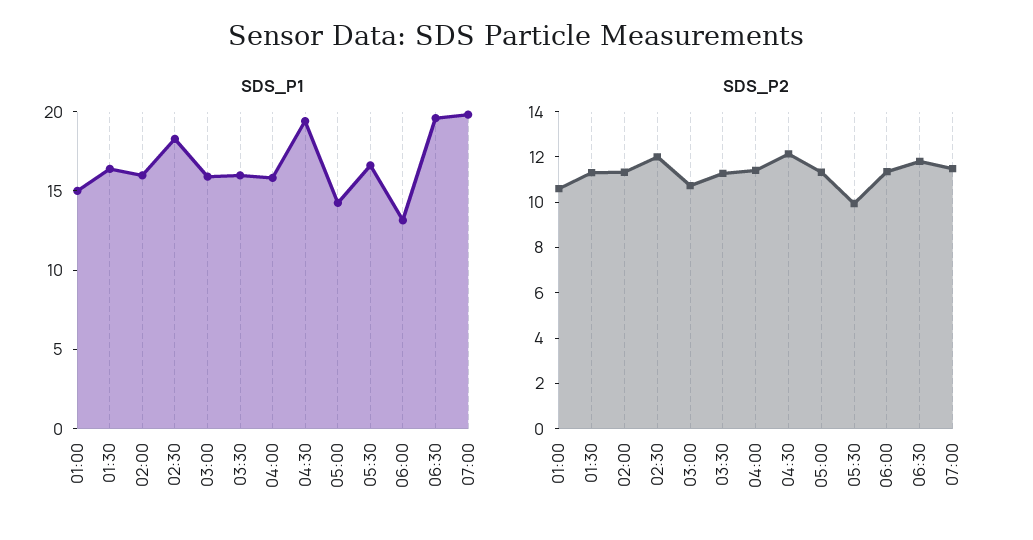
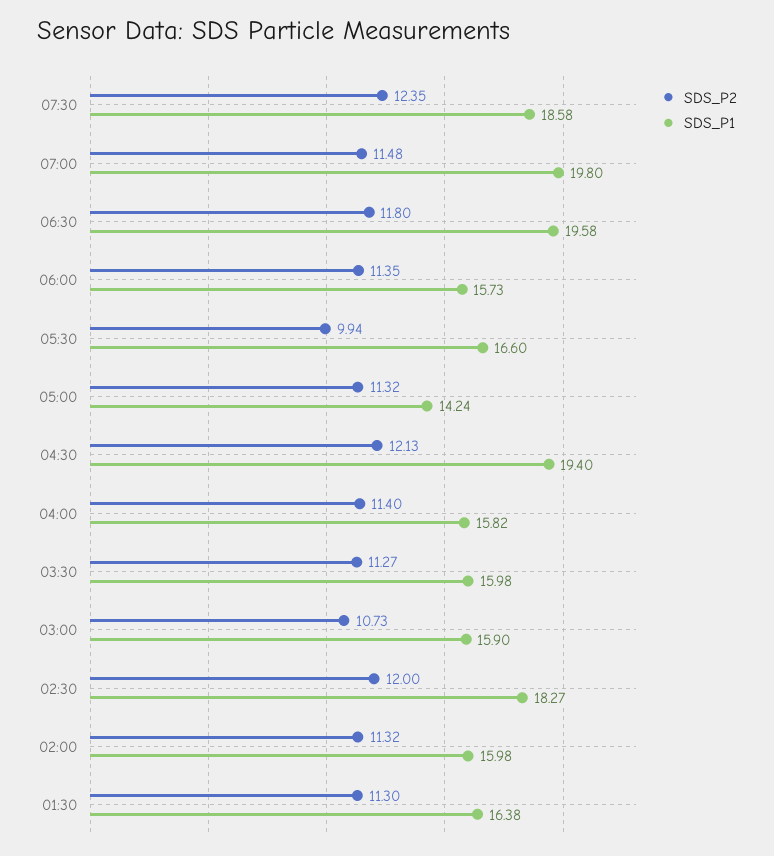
SDS_P1, 01:00: 15 -> none
SDS_P1, 06:00: 13 -> 15.73
SDS_P2, 01:00: 10.5 -> none
SDS_P2, 07:30: none -> 12.35
SDS_P1, 07:30: none -> 18.58

